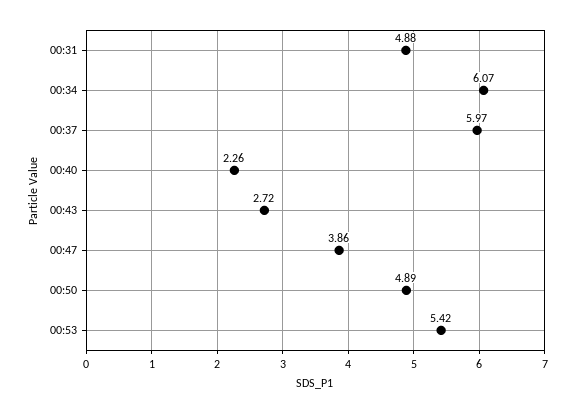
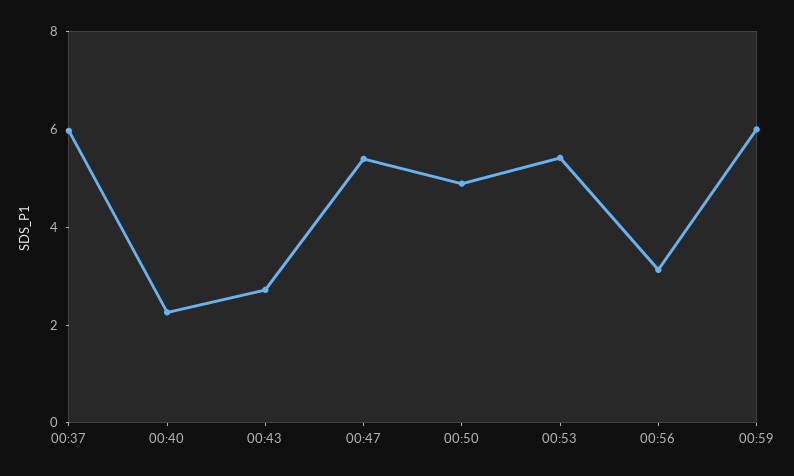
00:31: 4.88 -> none
00:34: 6.07 -> none
00:47: 3.86 -> 5.5
00:56: none -> 3
00:59: none -> 6

